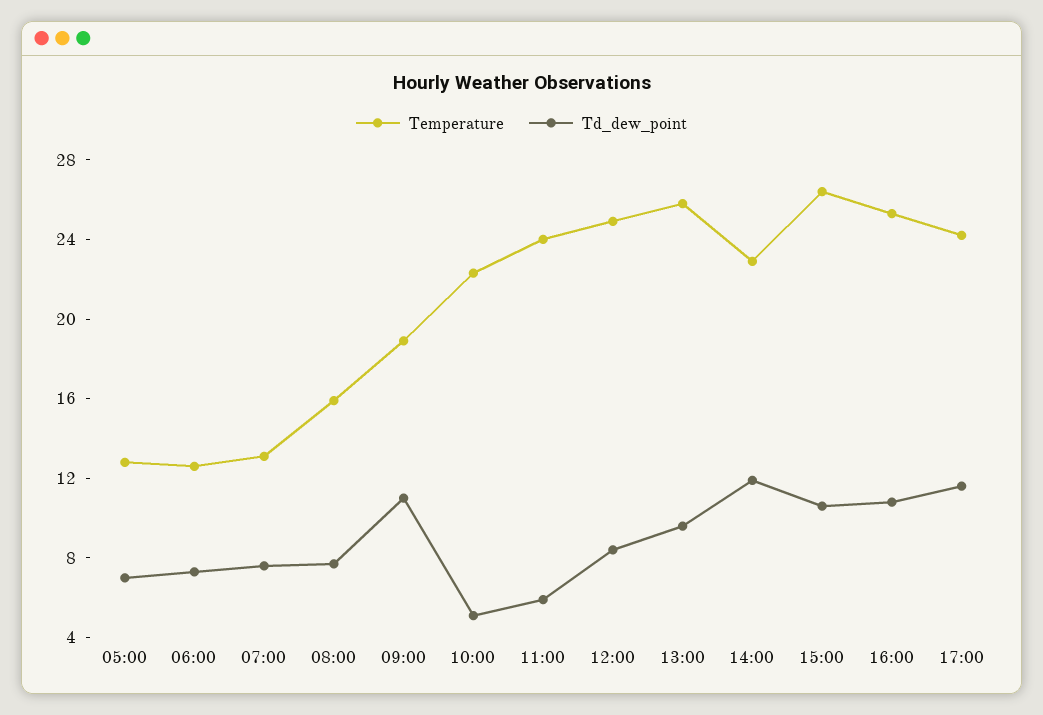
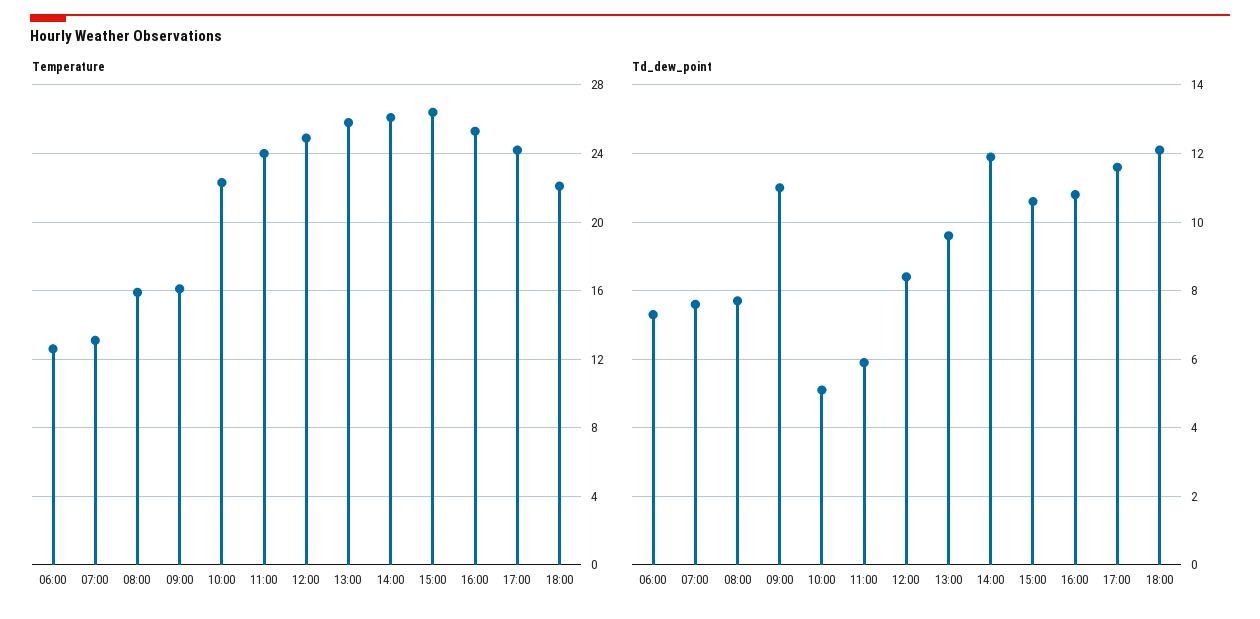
Temperature, 05:00: 13 -> none
Td_dew_point, 05:00: 7 -> none
Temperature, 09:00: 19 -> 16
Temperature, 14:00: 23 -> 26
Temperature, 18:00: none -> 22
Td_dew_point, 18:00: none -> 12

